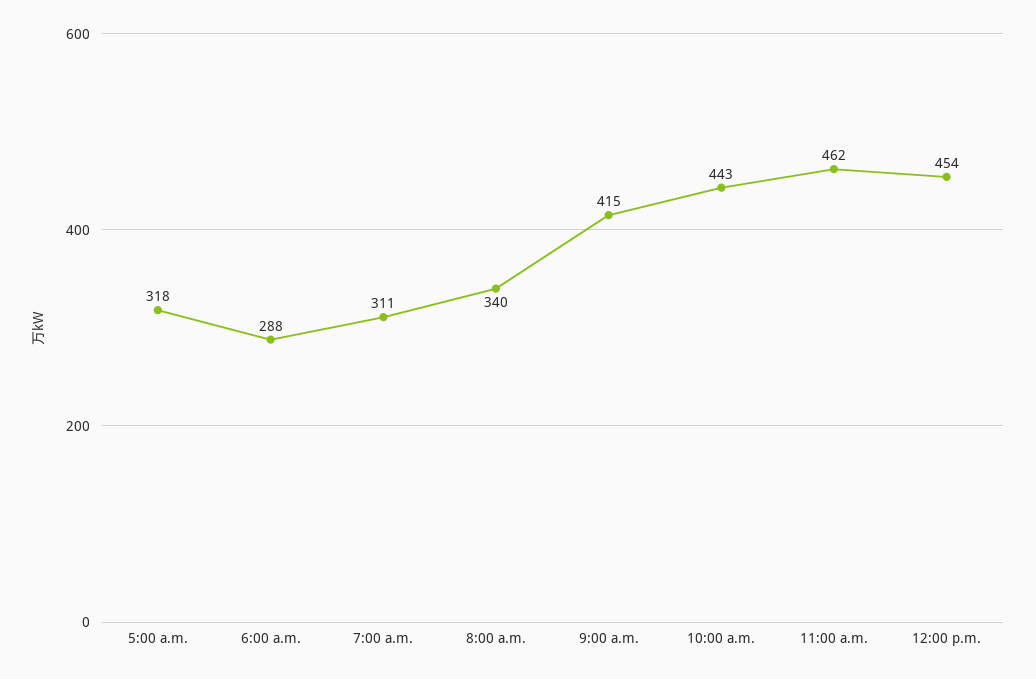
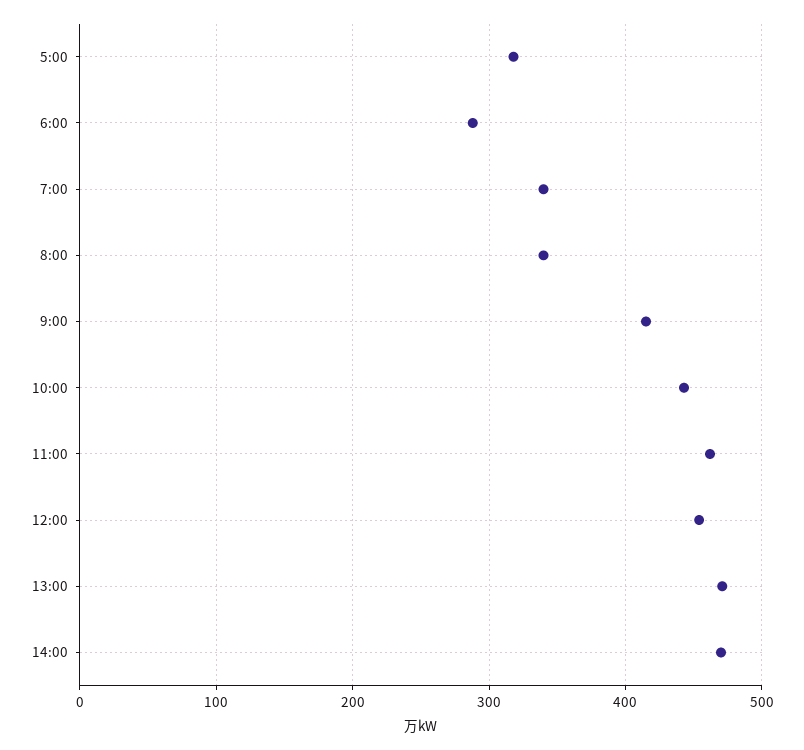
7:00 a.m.: 311 -> 340
13:00: none -> 470
14:00: none -> 470

